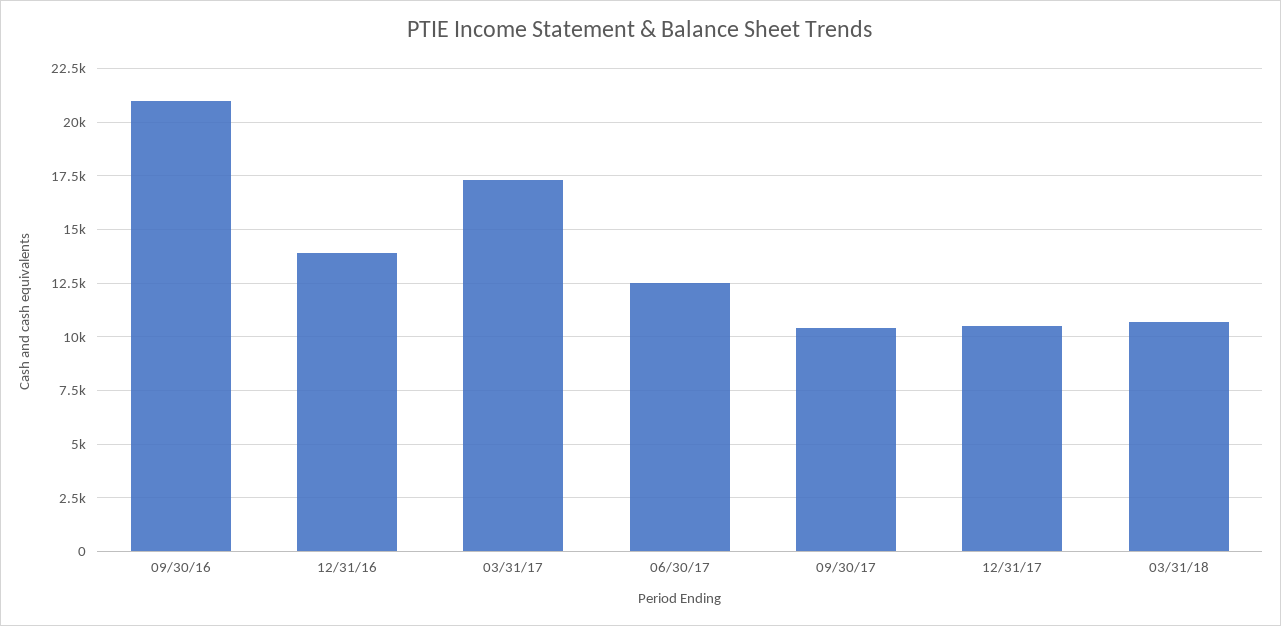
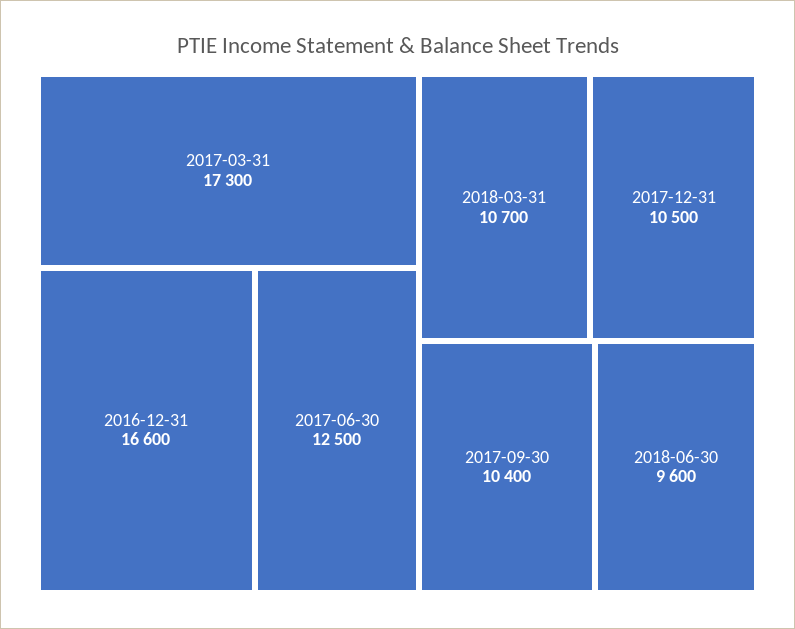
09/30/16: 21000 -> none
12/31/16: 14000 -> 16600
2018-06-30: none -> 9600

